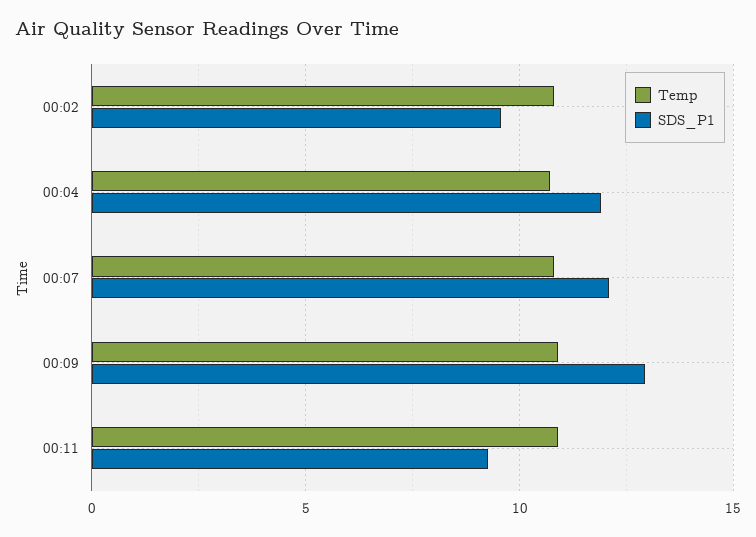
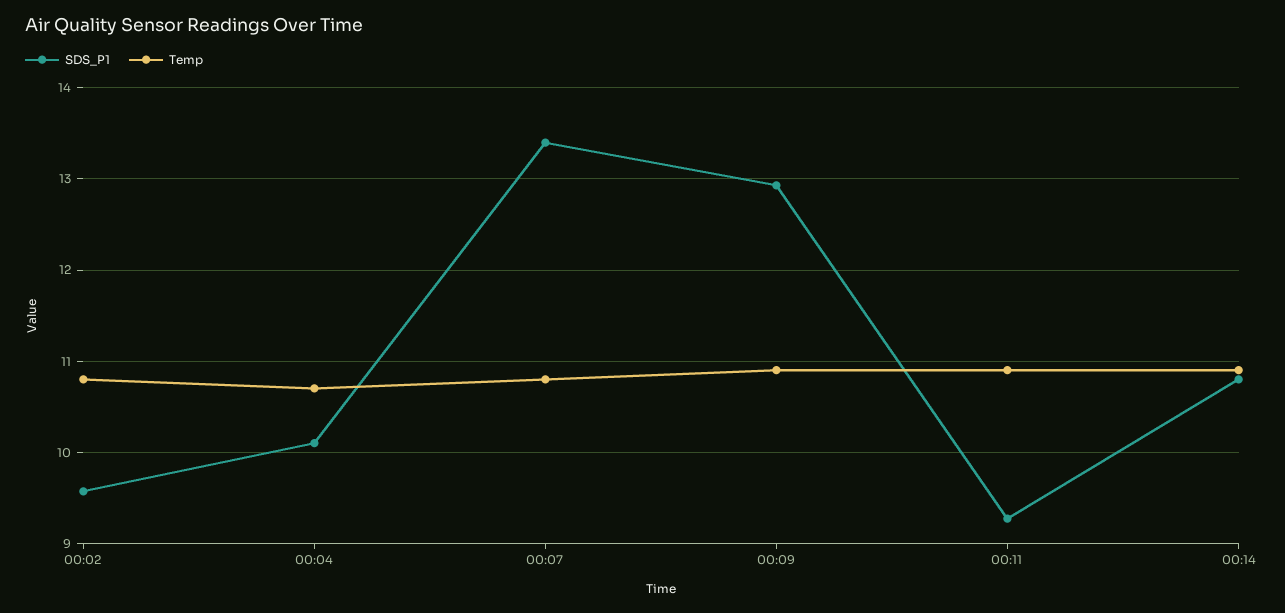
SDS_P1, 00:04: 12 -> 10.1
SDS_P1, 00:07: 12 -> 13.4
SDS_P1, 00:14: none -> 10.8
Temp, 00:14: none -> 10.9

